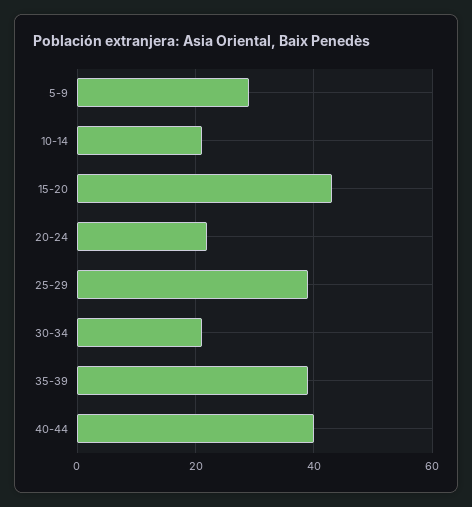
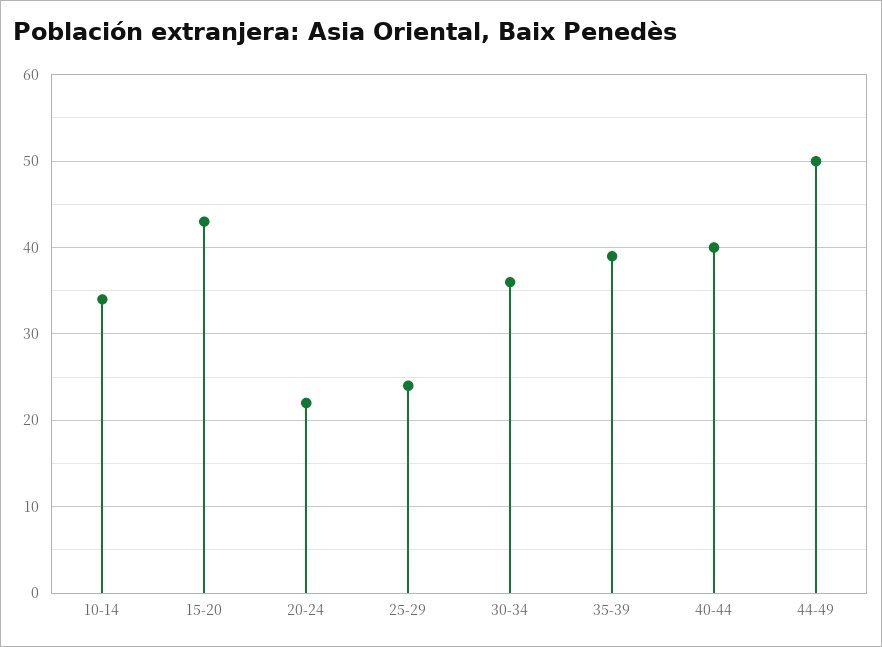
5-9: 30 -> none
10-14: 20 -> 34
25-29: 40 -> 24
30-34: 20 -> 36
44-49: none -> 50

